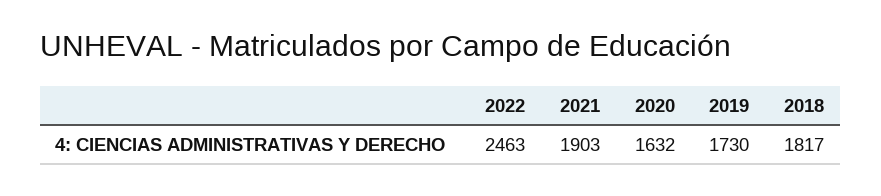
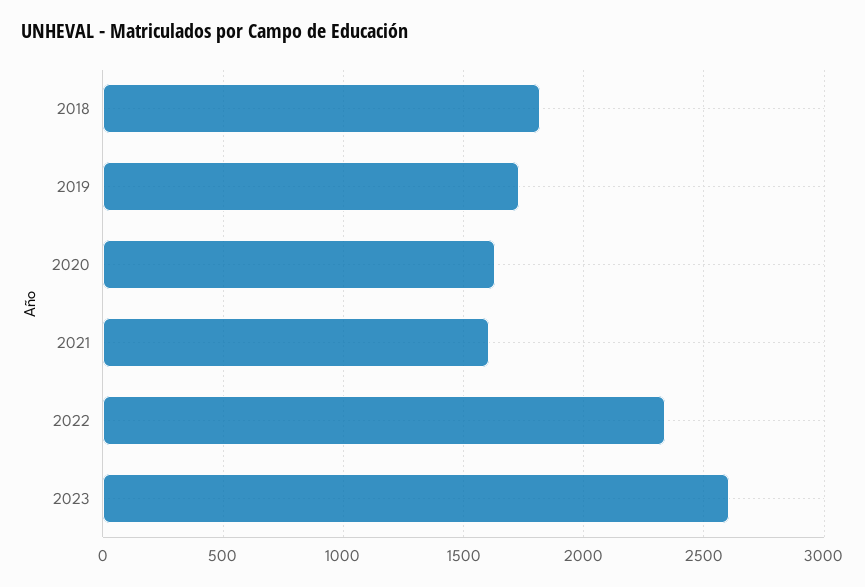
2022: 2463 -> 2350
2021: 1903 -> 1600
2023: none -> 2600

